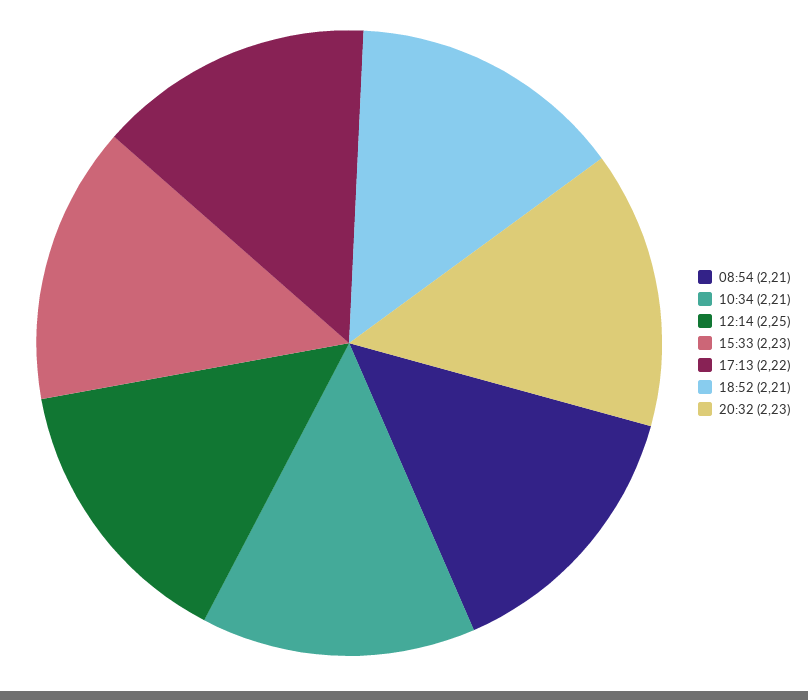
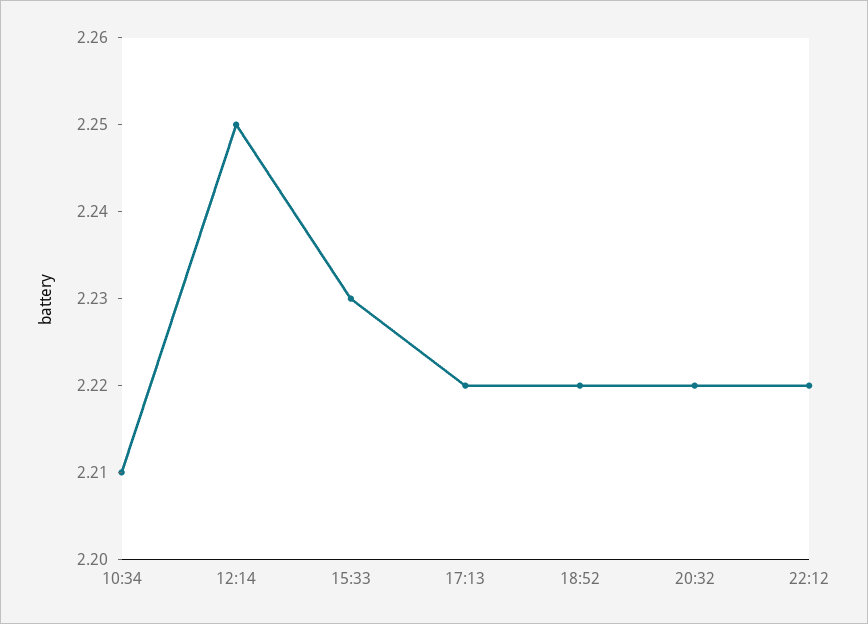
08:54: 2.21 -> none
18:52: 2.21 -> 2.22
20:32: 2.23 -> 2.22
22:12: none -> 2.22

